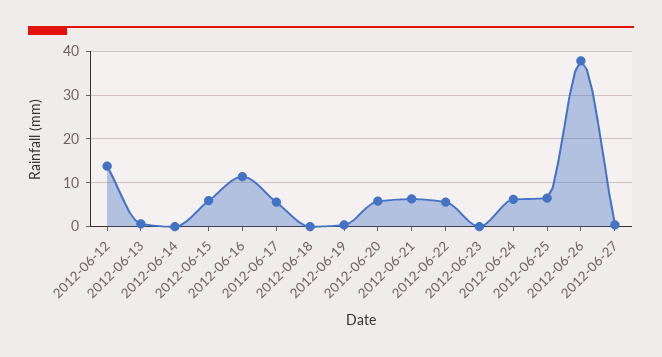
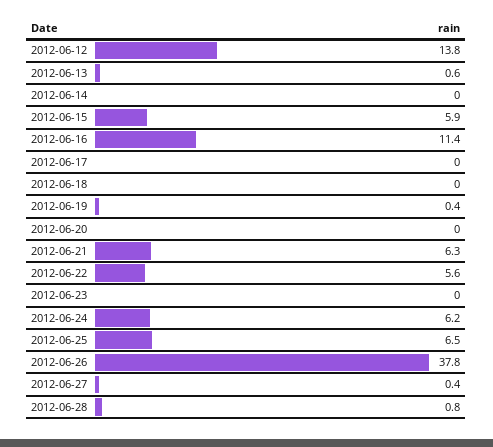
2012-06-17: 6 -> 0
2012-06-20: 6 -> 0
2012-06-28: none -> 0.8

